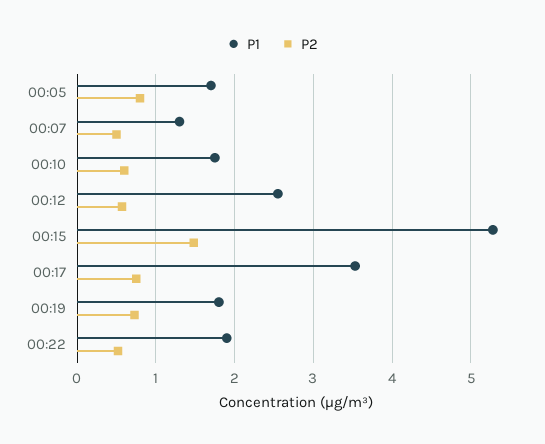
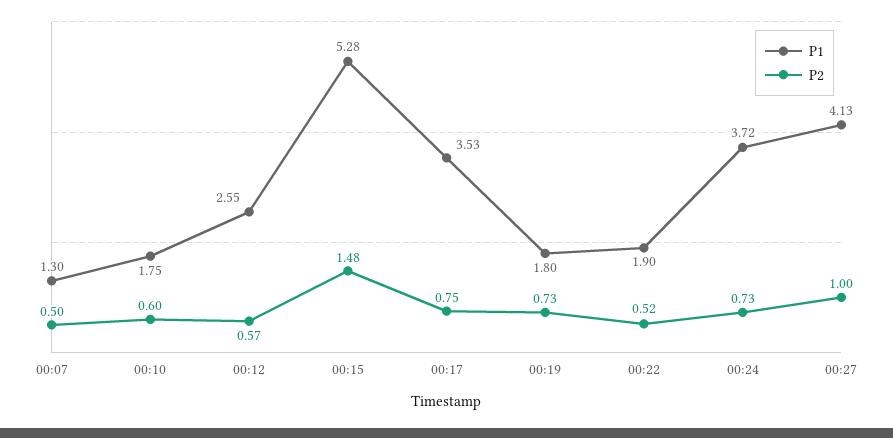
P1, 00:05: 1.7 -> none
P2, 00:05: 0.8 -> none
P1, 00:24: none -> 3.72
P2, 00:24: none -> 0.73
P1, 00:27: none -> 4.13
P2, 00:27: none -> 1

